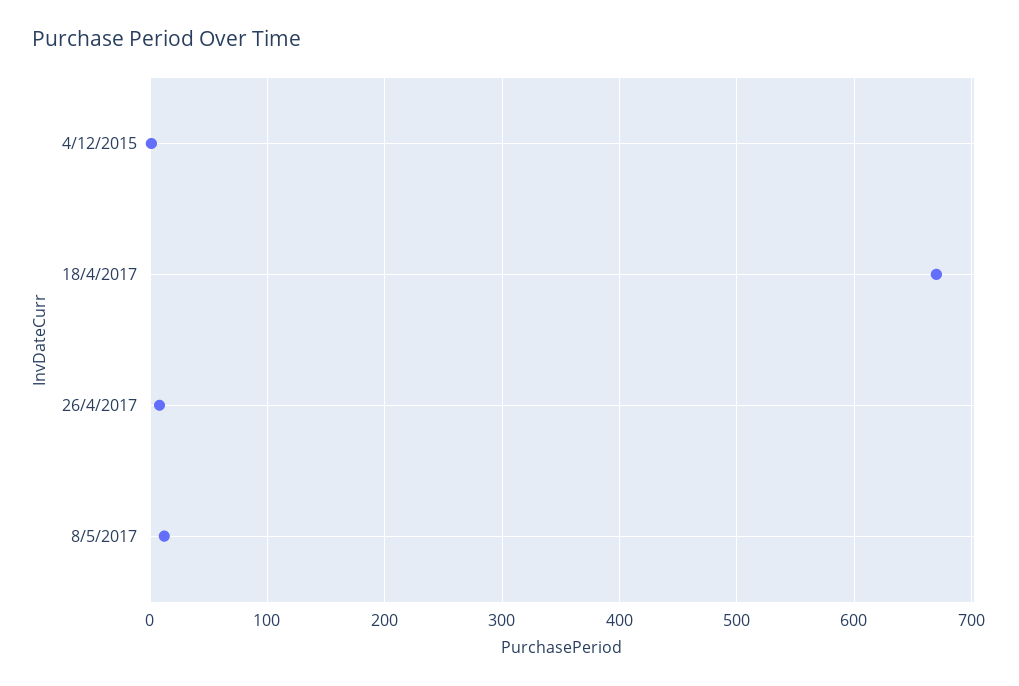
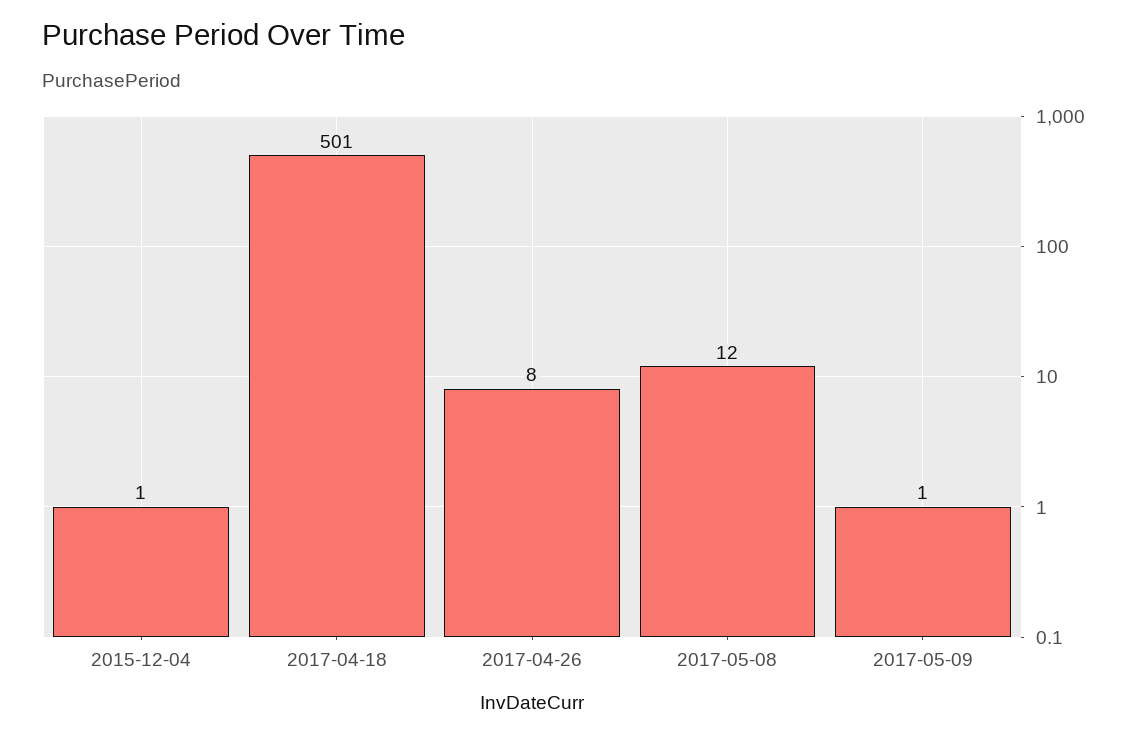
18/4/2017: 670 -> 501
2017-05-09: none -> 1

